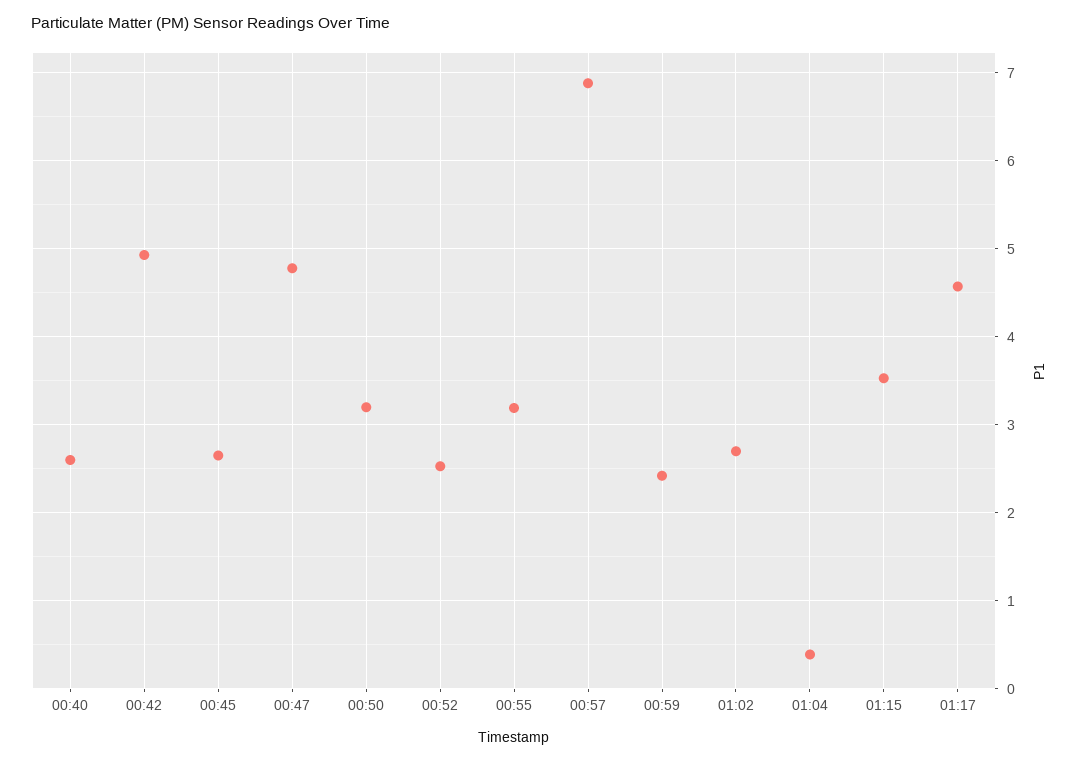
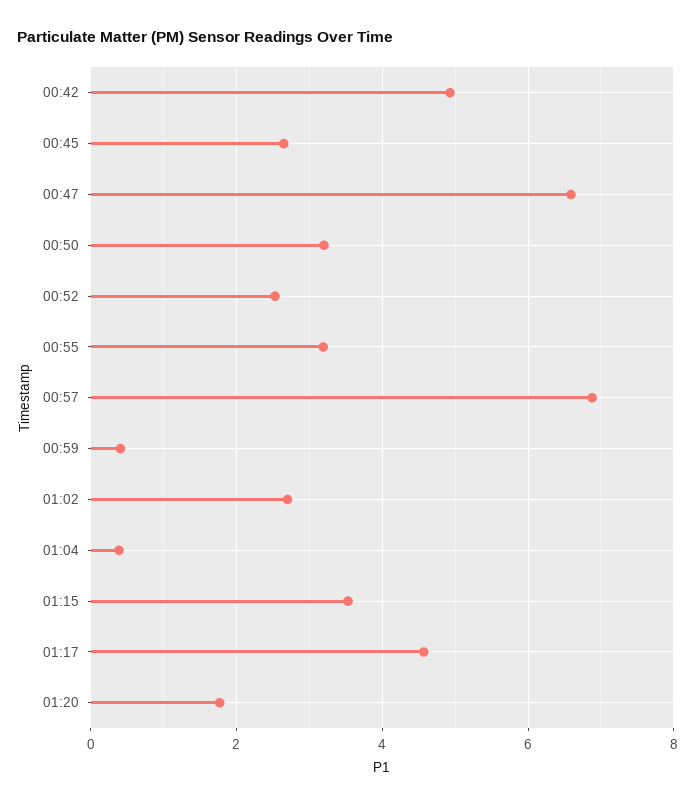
00:40: 2.6 -> none
00:47: 4.8 -> 6.6
00:59: 2.4 -> 0.4
01:20: none -> 1.8

